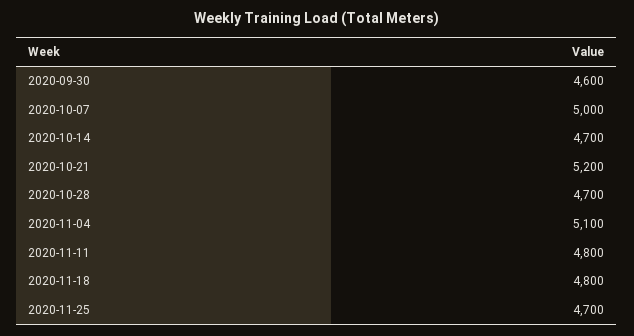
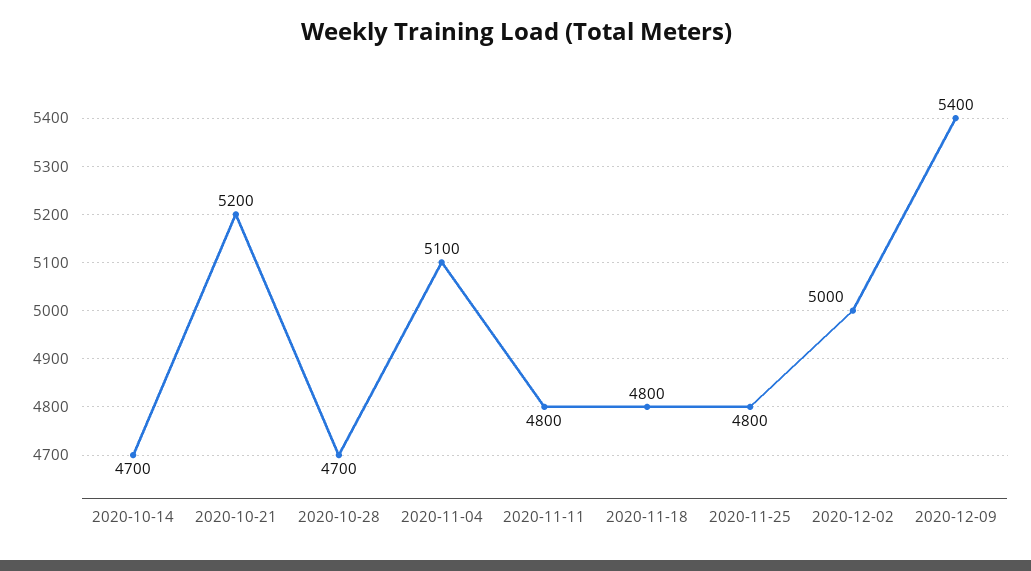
2020-09-30: 4600 -> none
2020-10-07: 5000 -> none
2020-11-25: 4700 -> 4800
2020-12-02: none -> 5000
2020-12-09: none -> 5400

